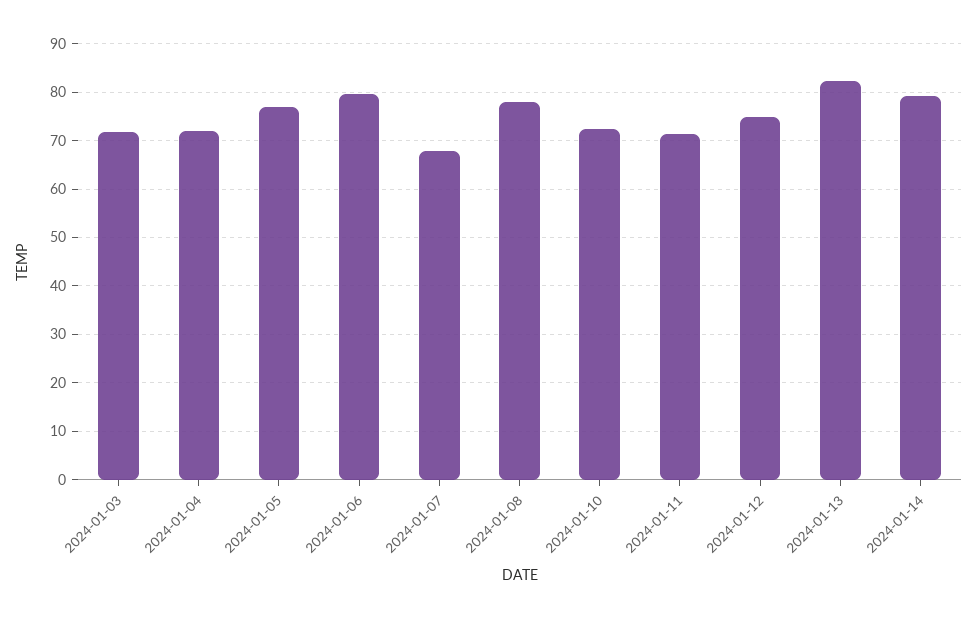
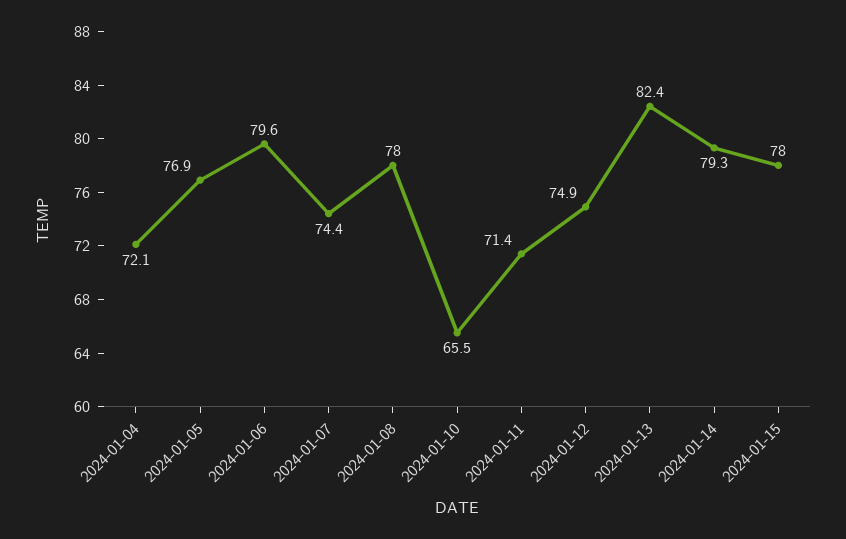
2024-01-03: 72 -> none
2024-01-07: 68 -> 74.4
2024-01-10: 72 -> 65.5
2024-01-15: none -> 78

